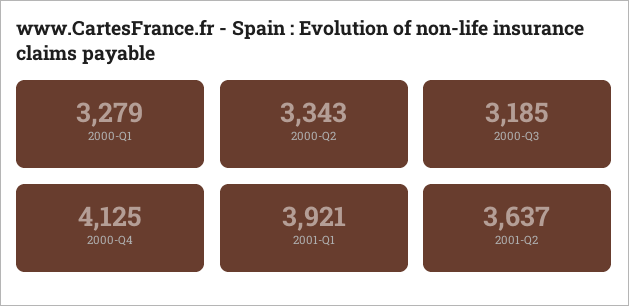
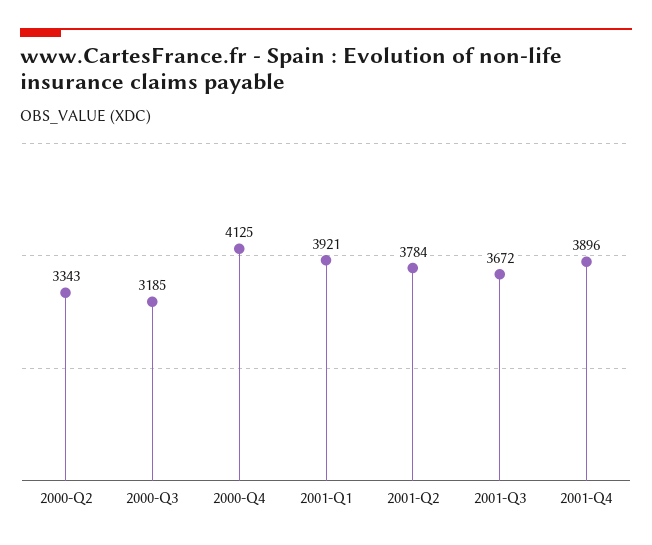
2000-Q1: 3279 -> none
2001-Q2: 3637 -> 3784
2001-Q3: none -> 3672
2001-Q4: none -> 3896

